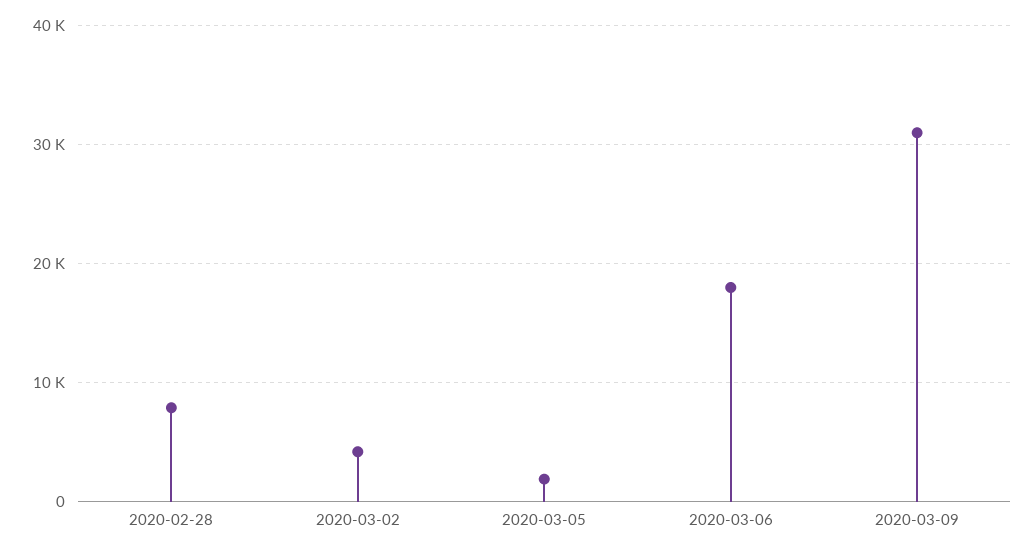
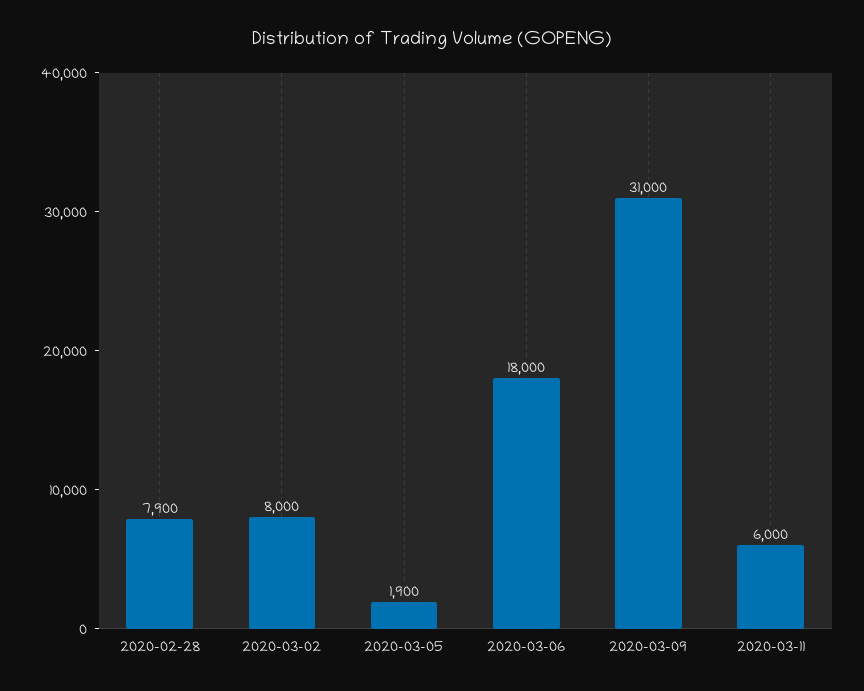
2020-03-02: 4000 -> 8000
2020-03-11: none -> 6000

